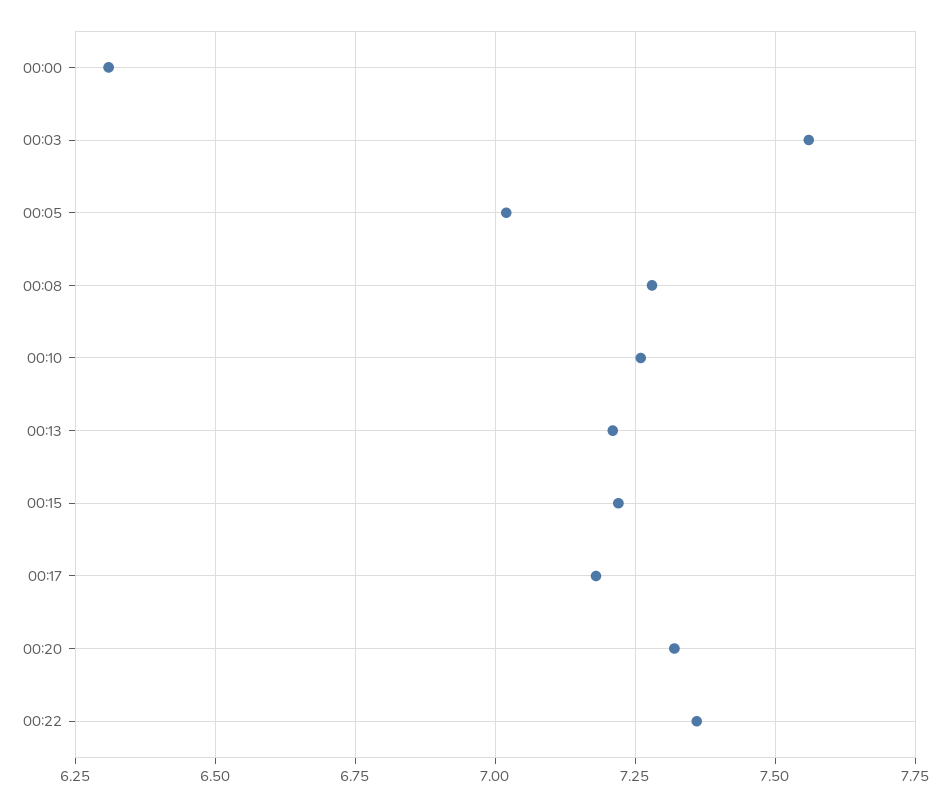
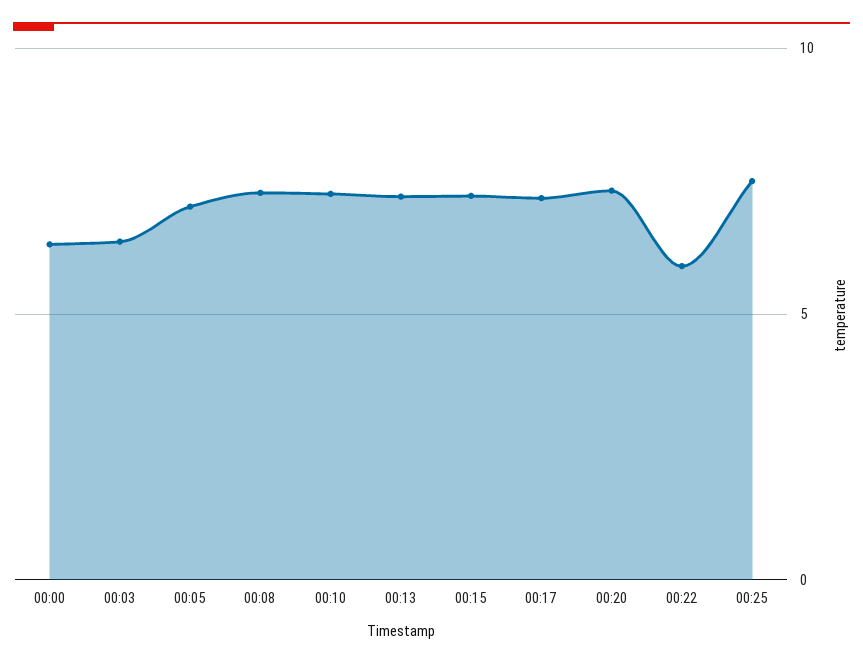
00:03: 7.55 -> 6.5
00:22: 7.35 -> 6
00:25: none -> 7.5

